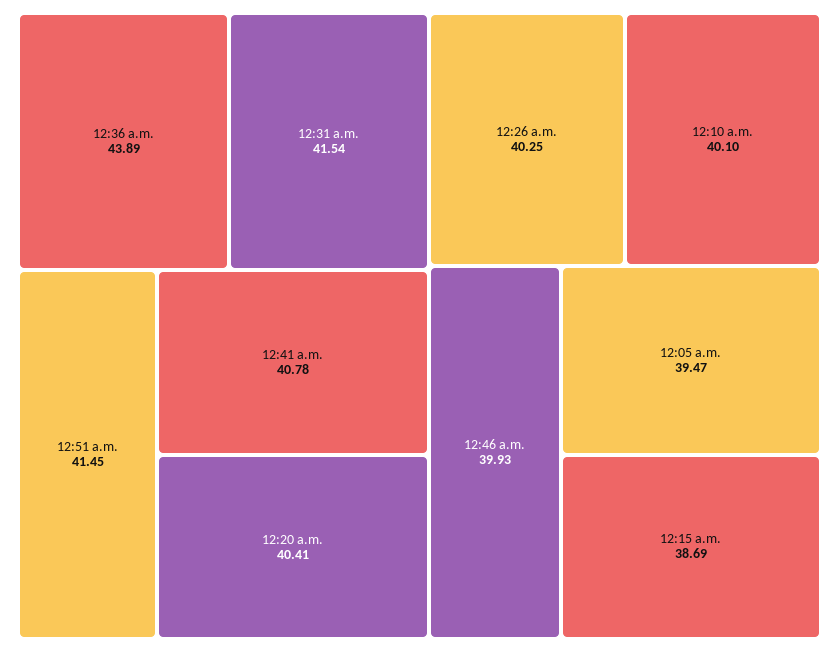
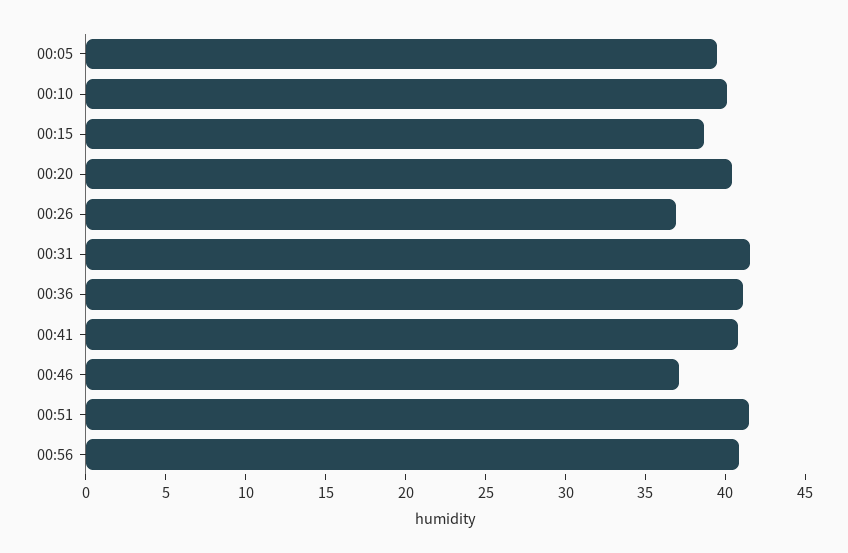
12:36 a.m.: 43.89 -> 41
12:26 a.m.: 40.25 -> 37
12:46 a.m.: 39.93 -> 37
00:56: none -> 41

